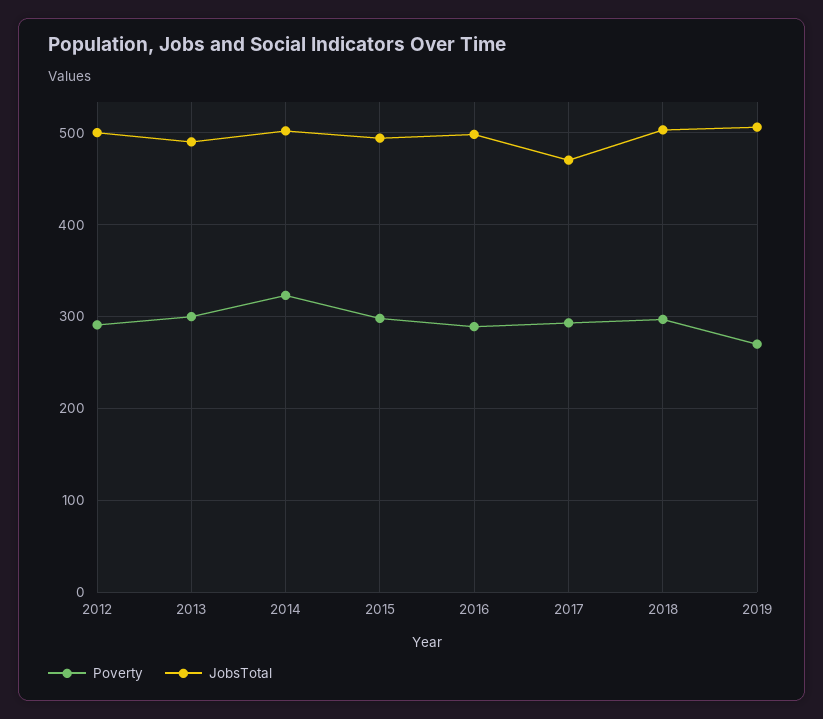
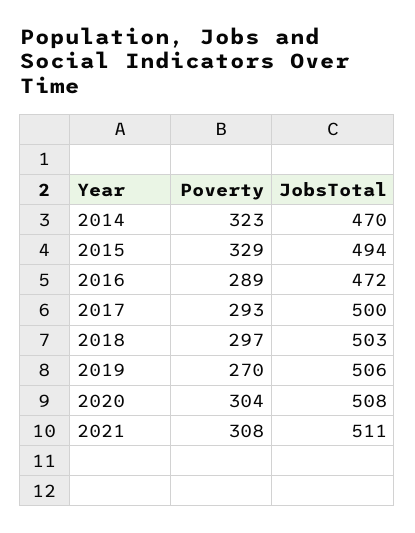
Poverty, 2012: 290 -> none
JobsTotal, 2012: 500 -> none
Poverty, 2013: 300 -> none
JobsTotal, 2013: 490 -> none
JobsTotal, 2014: 500 -> 470
Poverty, 2015: 300 -> 329
JobsTotal, 2016: 500 -> 472
JobsTotal, 2017: 470 -> 500
Poverty, 2020: none -> 304
JobsTotal, 2020: none -> 508
Poverty, 2021: none -> 308
JobsTotal, 2021: none -> 511

